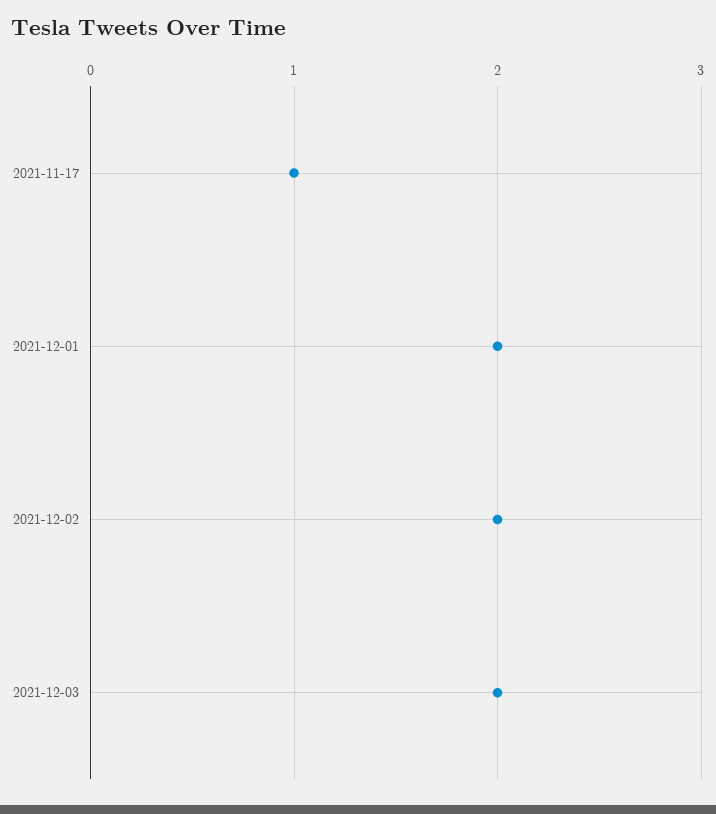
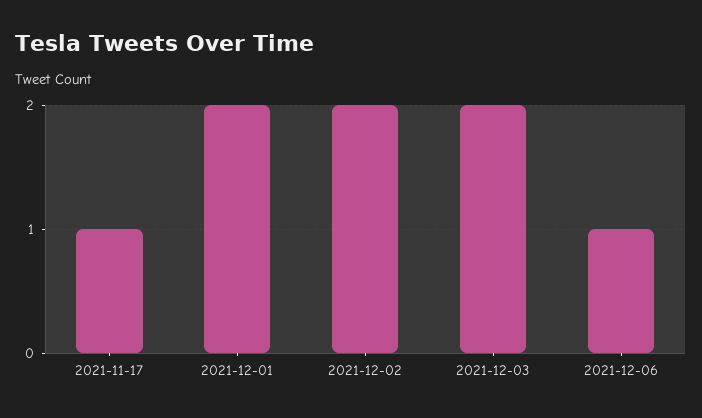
2021-12-06: none -> 1

